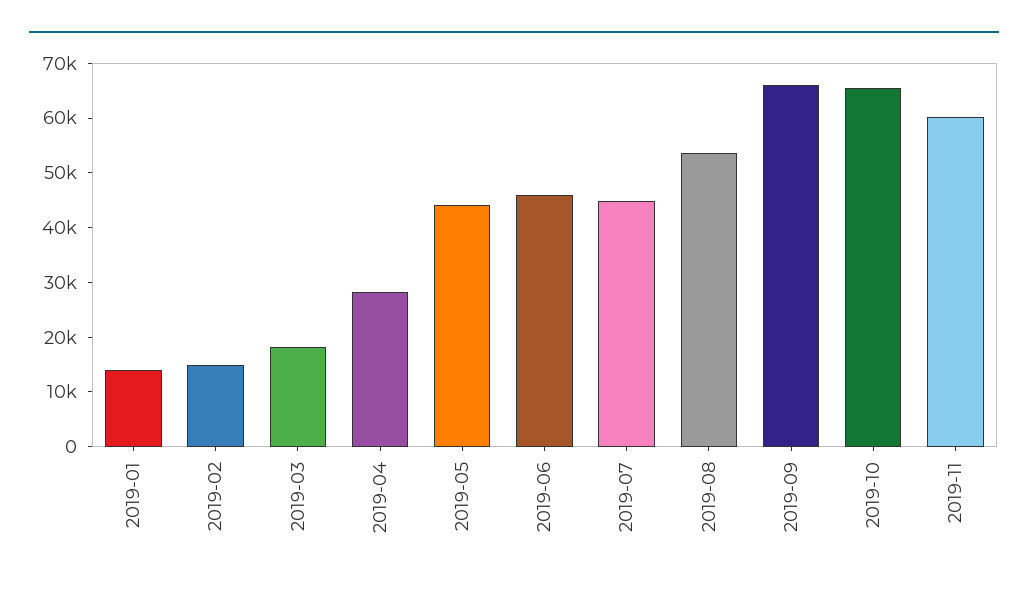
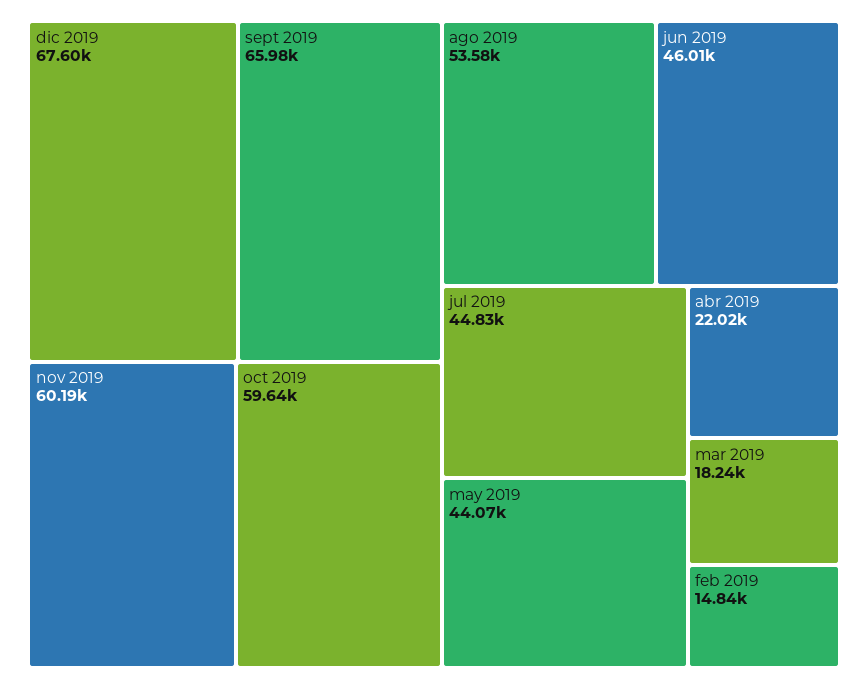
2019-01: 14000 -> none
2019-04: 28000 -> 22020
2019-10: 66000 -> 59640
dic 2019: none -> 67600

